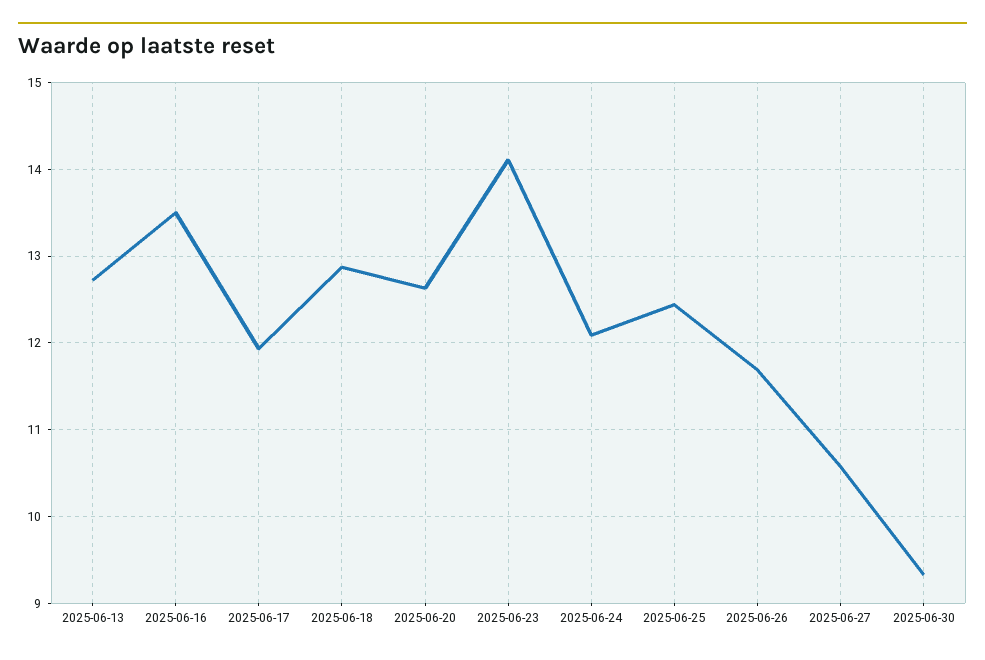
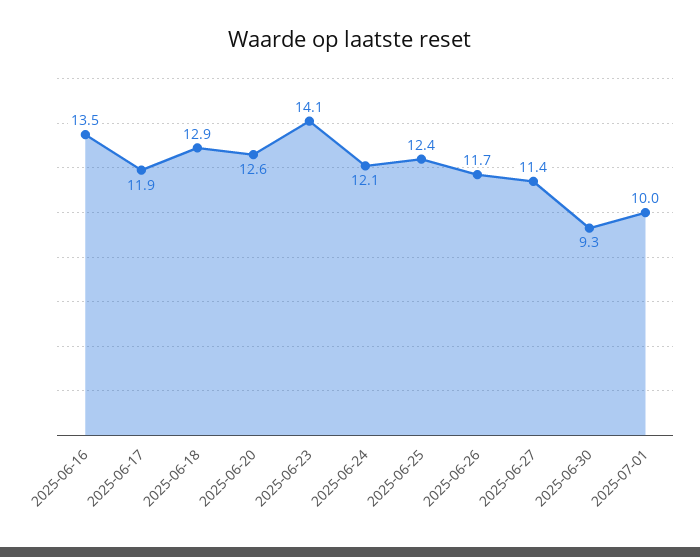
2025-06-13: 12.7 -> none
2025-06-27: 10.6 -> 11.4
2025-07-01: none -> 10

